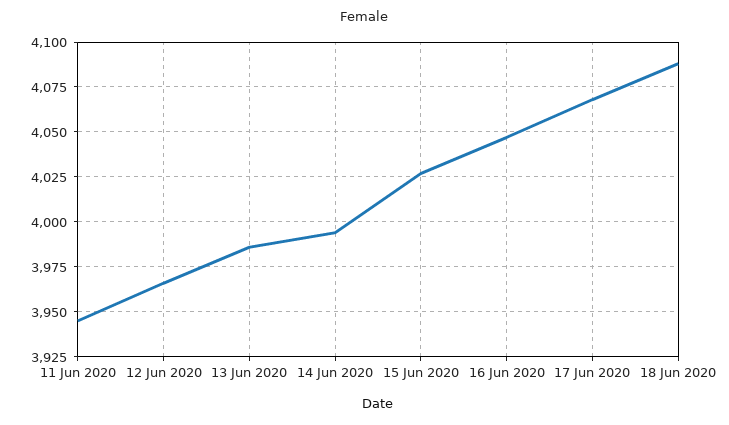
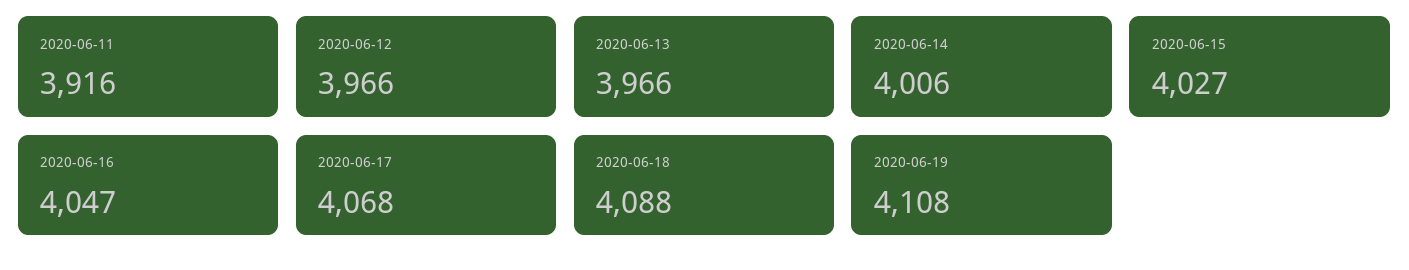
11 Jun 2020: 3945 -> 3916
13 Jun 2020: 3985 -> 3966
14 Jun 2020: 3995 -> 4006
2020-06-19: none -> 4108

